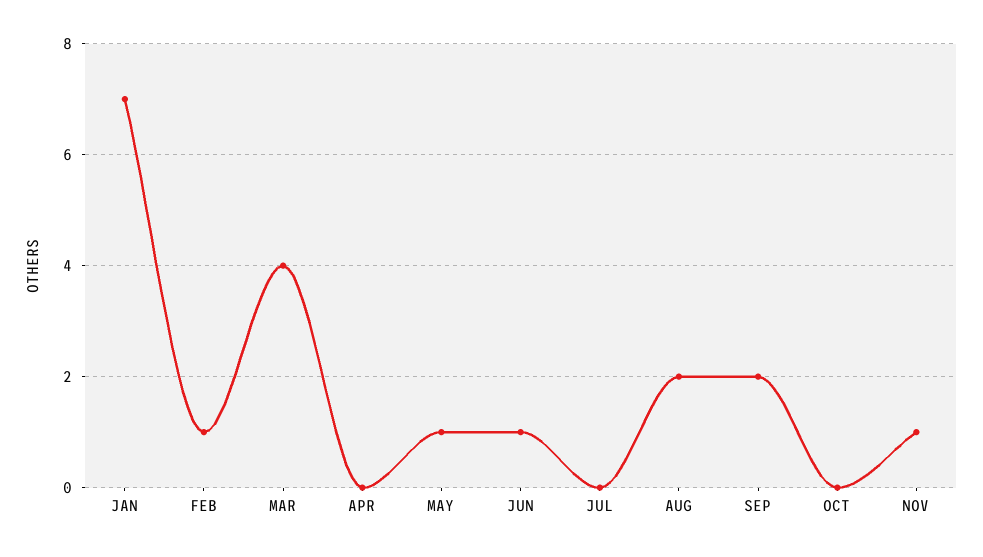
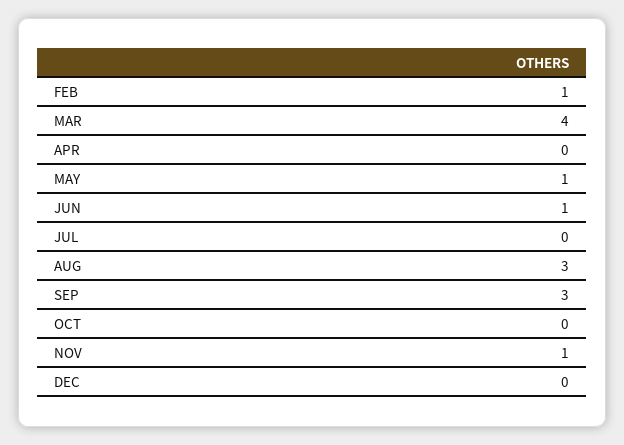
JAN: 7 -> none
AUG: 2 -> 3
SEP: 2 -> 3
DEC: none -> 0

